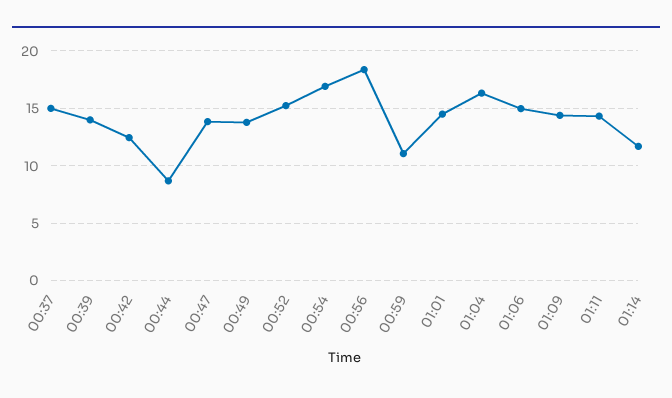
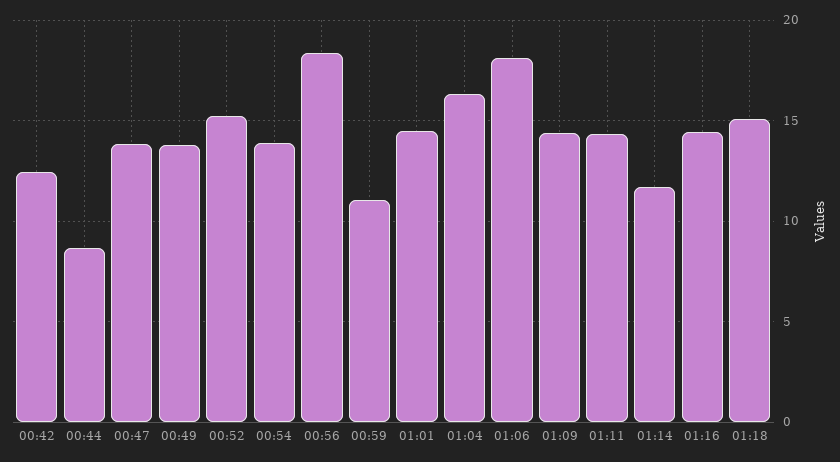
00:37: 15 -> none
00:39: 14 -> none
00:54: 17 -> 14
01:06: 15 -> 18
01:16: none -> 14.5
01:18: none -> 15

